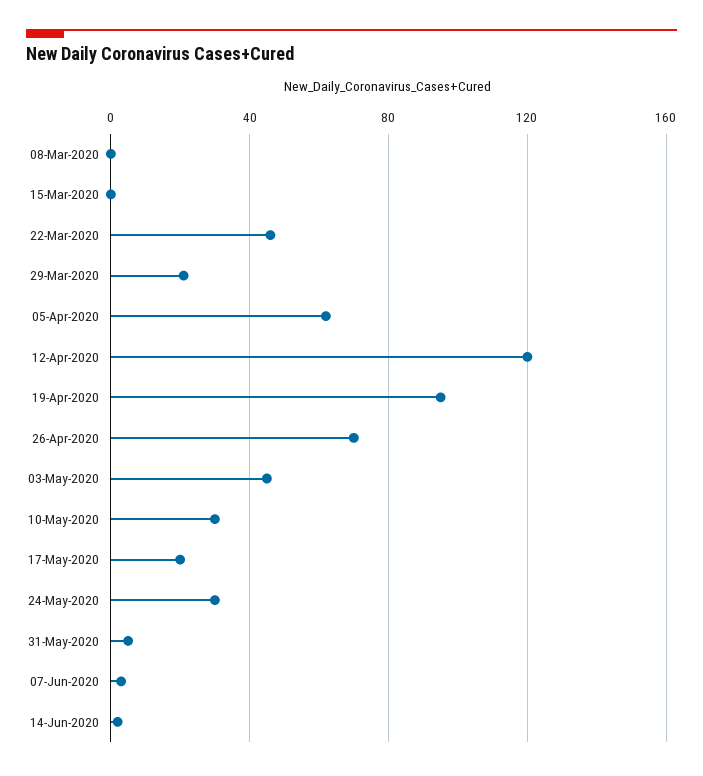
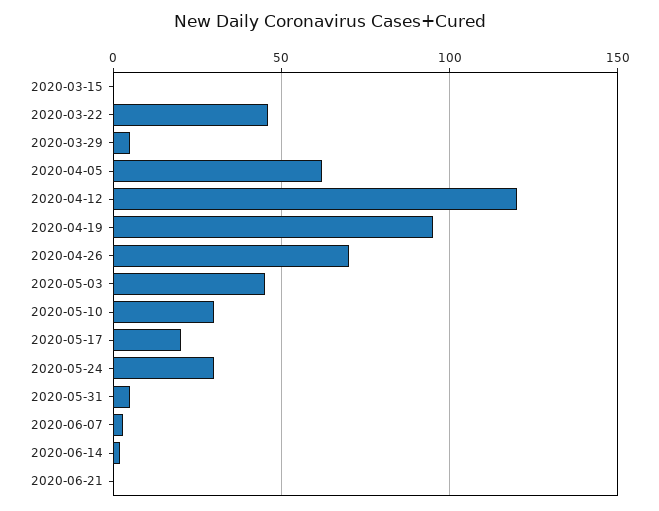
08-Mar-2020: 0 -> none
29-Mar-2020: 20 -> 5
2020-06-21: none -> 0

